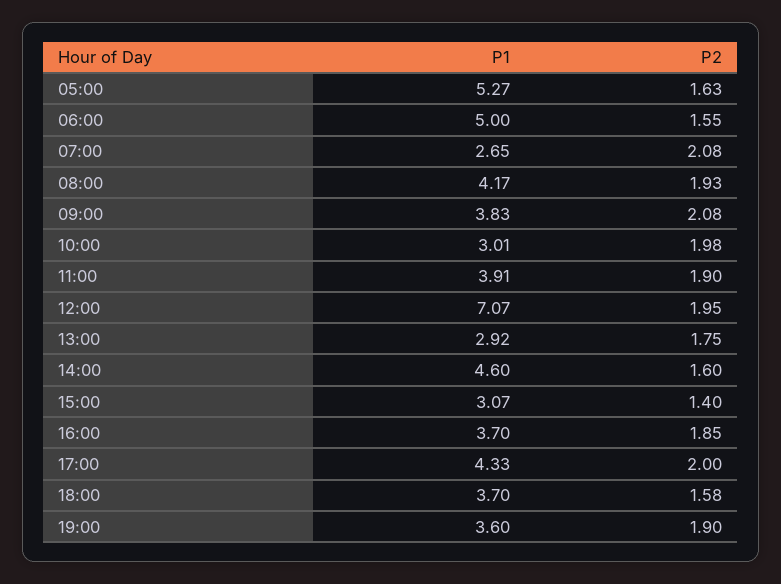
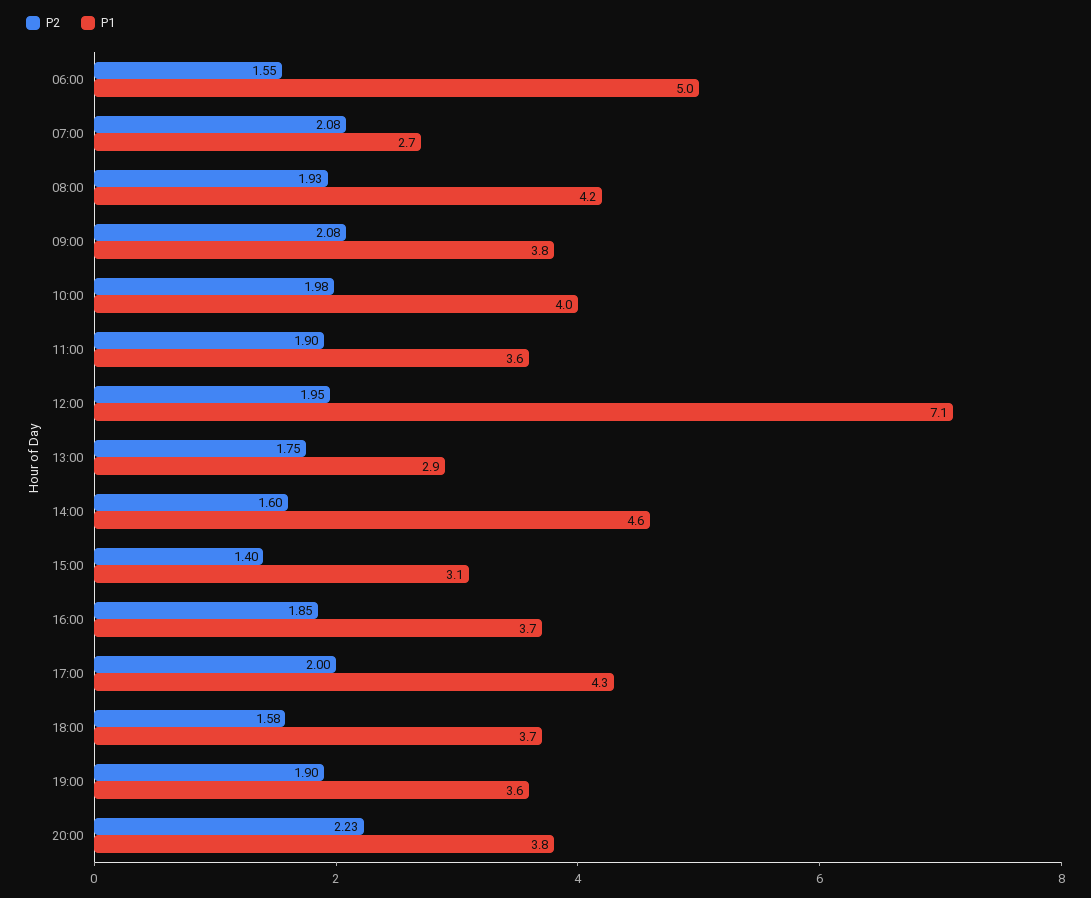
P1, 05:00: 5.27 -> none
P2, 05:00: 1.63 -> none
P1, 10:00: 3.01 -> 4
P1, 11:00: 3.91 -> 3.6
P2, 20:00: none -> 2.23
P1, 20:00: none -> 3.8

